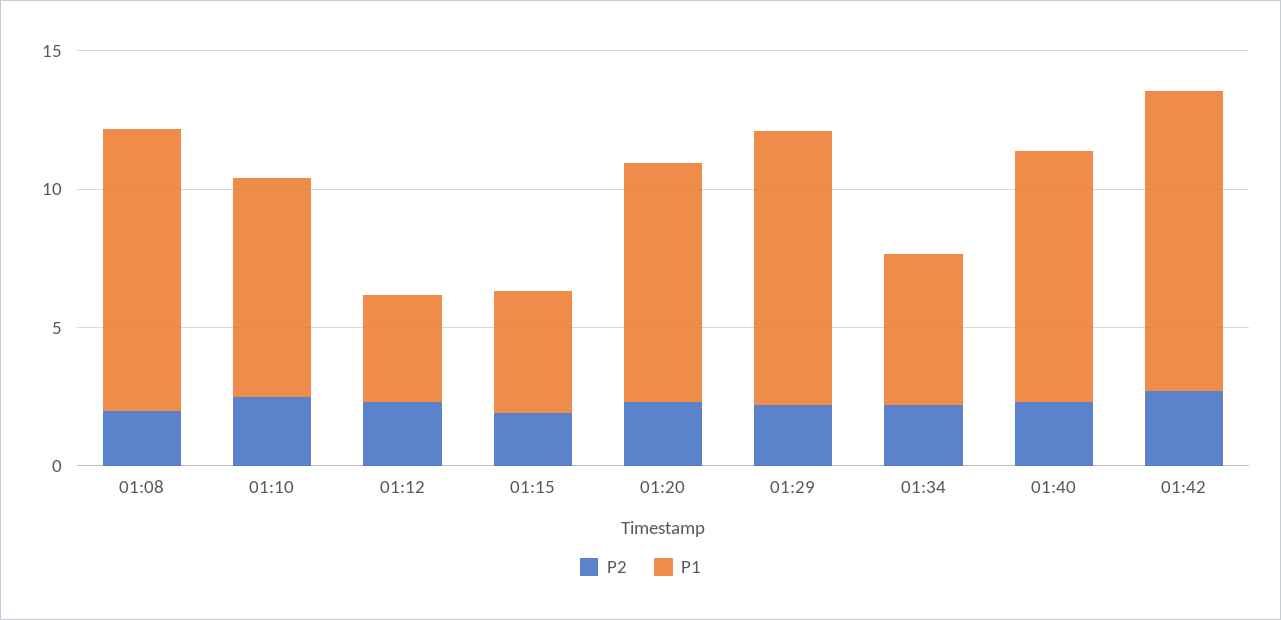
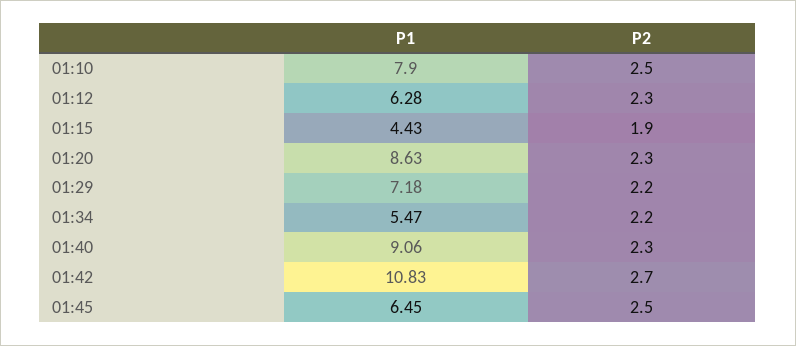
P2, 01:08: 2 -> none
P1, 01:08: 10 -> none
P1, 01:12: 4 -> 6.28
P1, 01:29: 10 -> 7.18
P1, 01:45: none -> 6.45
P2, 01:45: none -> 2.5

